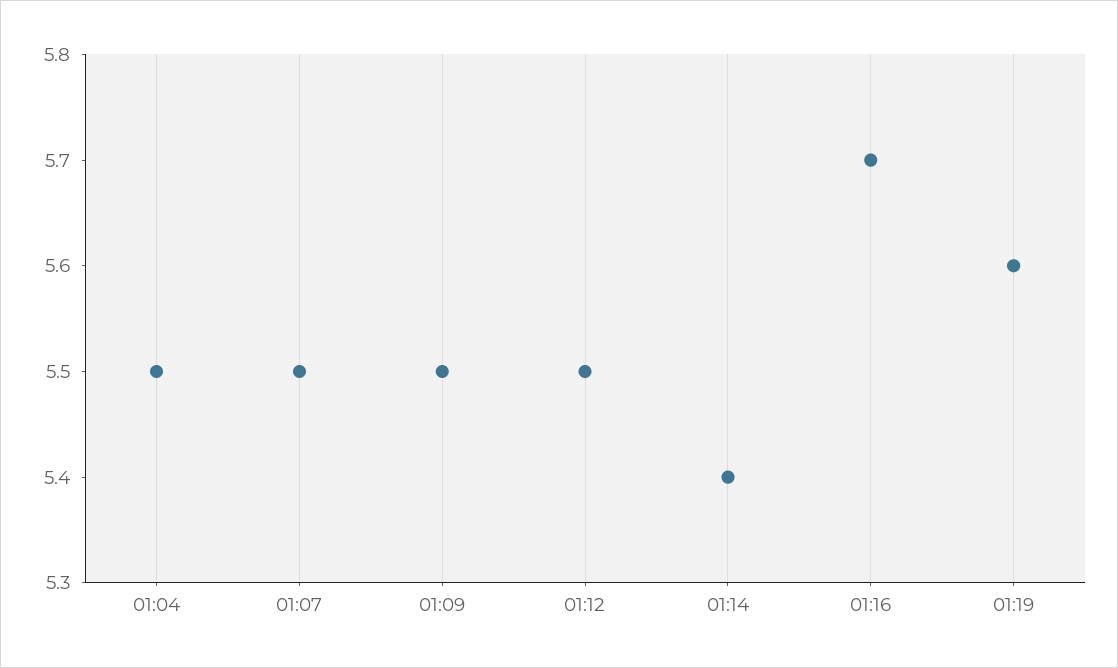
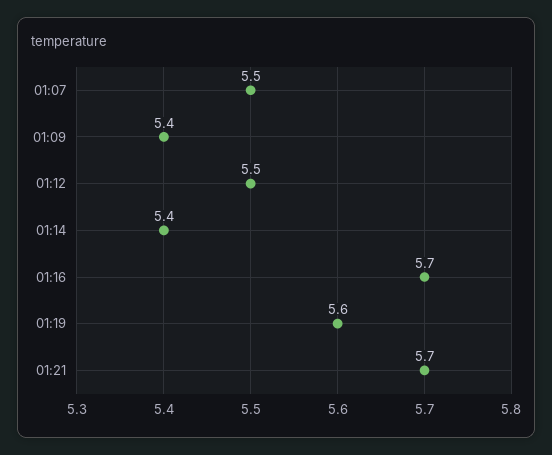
01:04: 5.5 -> none
01:09: 5.5 -> 5.4
01:21: none -> 5.7

